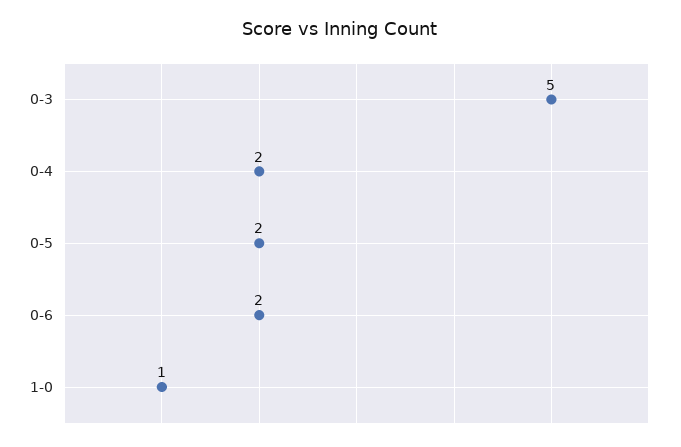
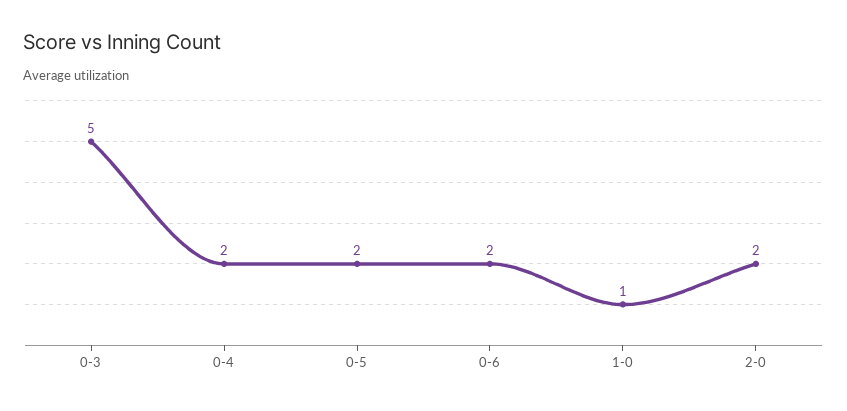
2-0: none -> 2

